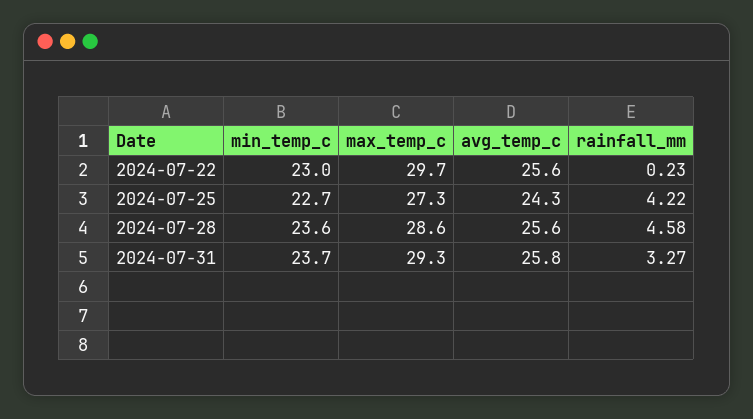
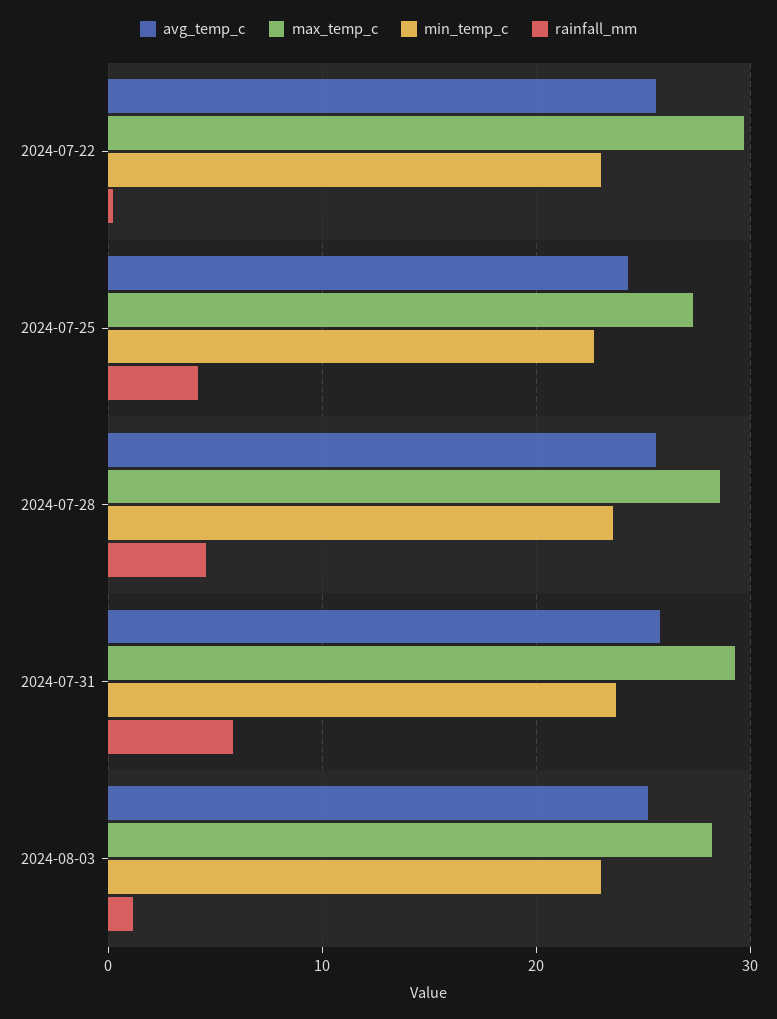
rainfall_mm, 2024-07-31: 3.27 -> 6
avg_temp_c, 2024-08-03: none -> 25
max_temp_c, 2024-08-03: none -> 28
min_temp_c, 2024-08-03: none -> 23
rainfall_mm, 2024-08-03: none -> 1

